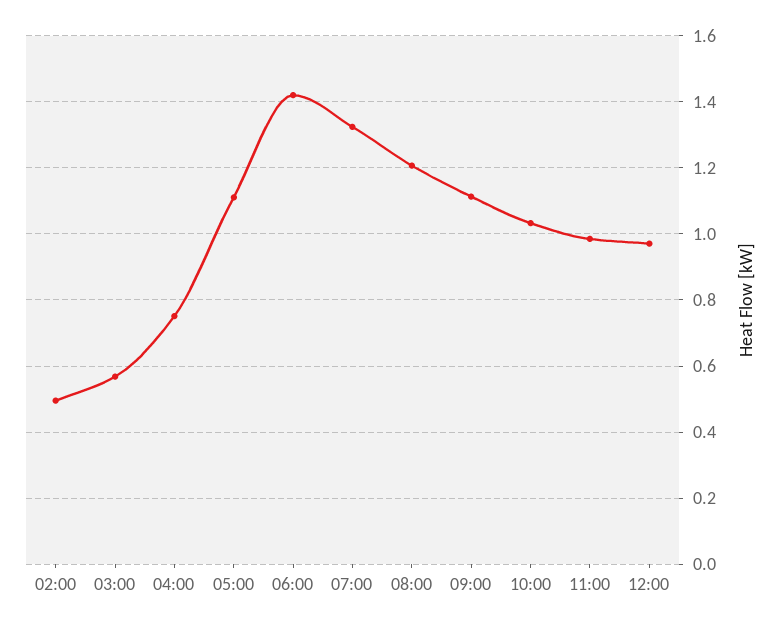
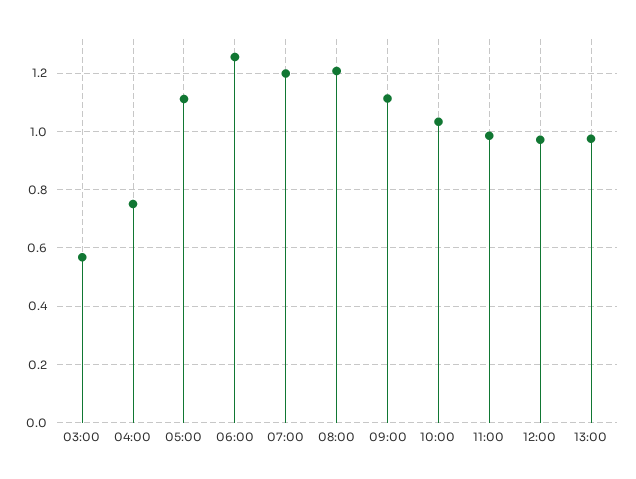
02:00: 0.5 -> none
06:00: 1.42 -> 1.25
07:00: 1.32 -> 1.2
13:00: none -> 0.975

